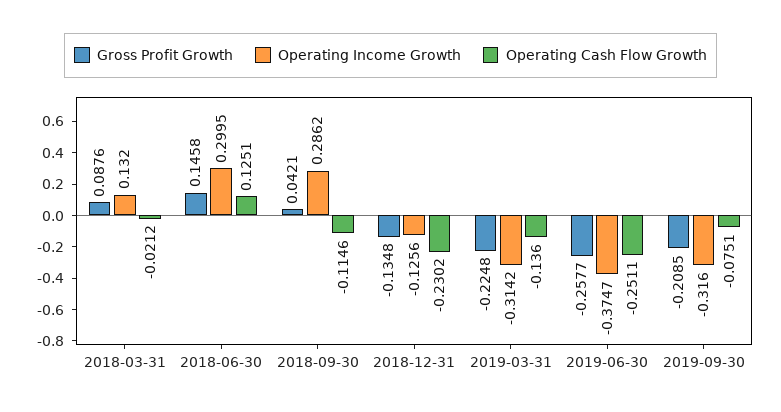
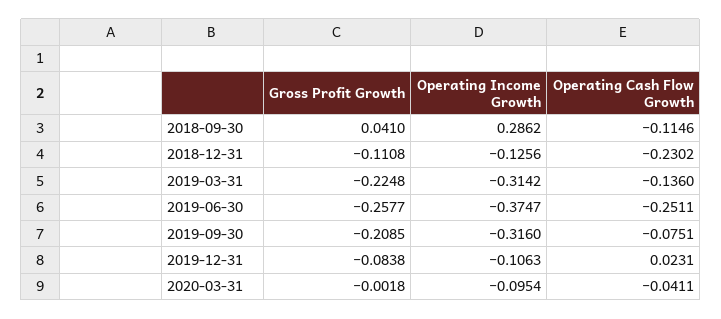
Gross Profit Growth, 2018-03-31: 0.0876 -> none
Operating Income Growth, 2018-03-31: 0.132 -> none
Operating Cash Flow Growth, 2018-03-31: -0.0212 -> none
Gross Profit Growth, 2018-06-30: 0.1458 -> none
Operating Income Growth, 2018-06-30: 0.2995 -> none
Operating Cash Flow Growth, 2018-06-30: 0.1251 -> none
Gross Profit Growth, 2018-09-30: 0.0421 -> 0.041
Gross Profit Growth, 2018-12-31: -0.1348 -> -0.1108
Gross Profit Growth, 2019-12-31: none -> -0.0838
Operating Income Growth, 2019-12-31: none -> -0.1063
Operating Cash Flow Growth, 2019-12-31: none -> 0.0231
Gross Profit Growth, 2020-03-31: none -> -0.0018
Operating Income Growth, 2020-03-31: none -> -0.0954
Operating Cash Flow Growth, 2020-03-31: none -> -0.0411

